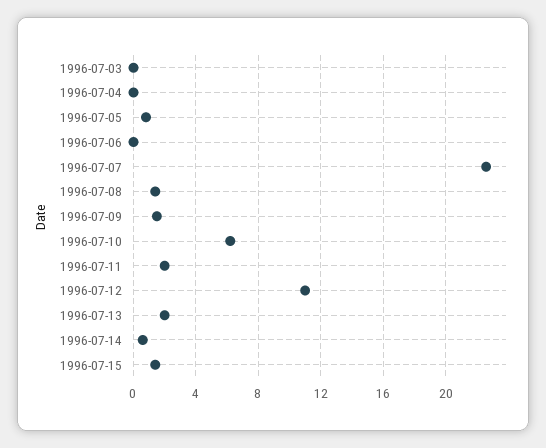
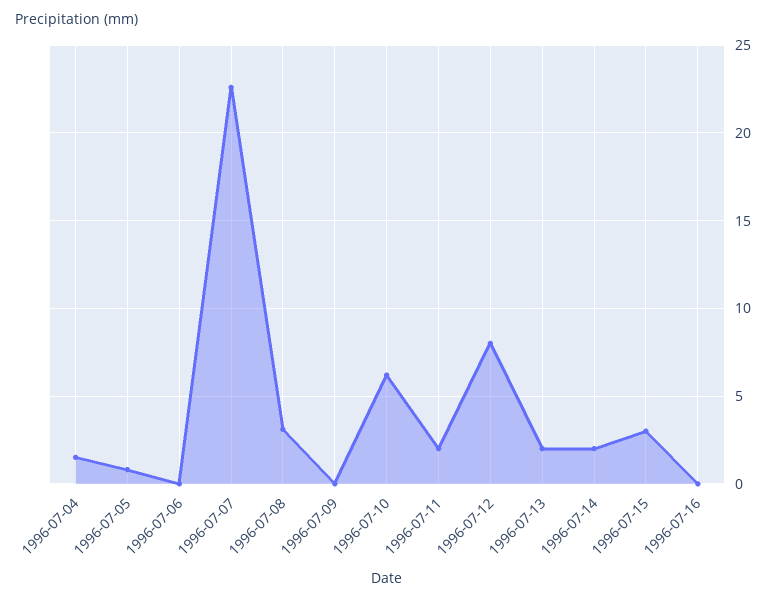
1996-07-03: 0 -> none
1996-07-04: 0 -> 1.5
1996-07-08: 1.5 -> 3
1996-07-09: 1.5 -> 0
1996-07-12: 11 -> 8
1996-07-14: 0.5 -> 2
1996-07-15: 1.5 -> 3
1996-07-16: none -> 0

